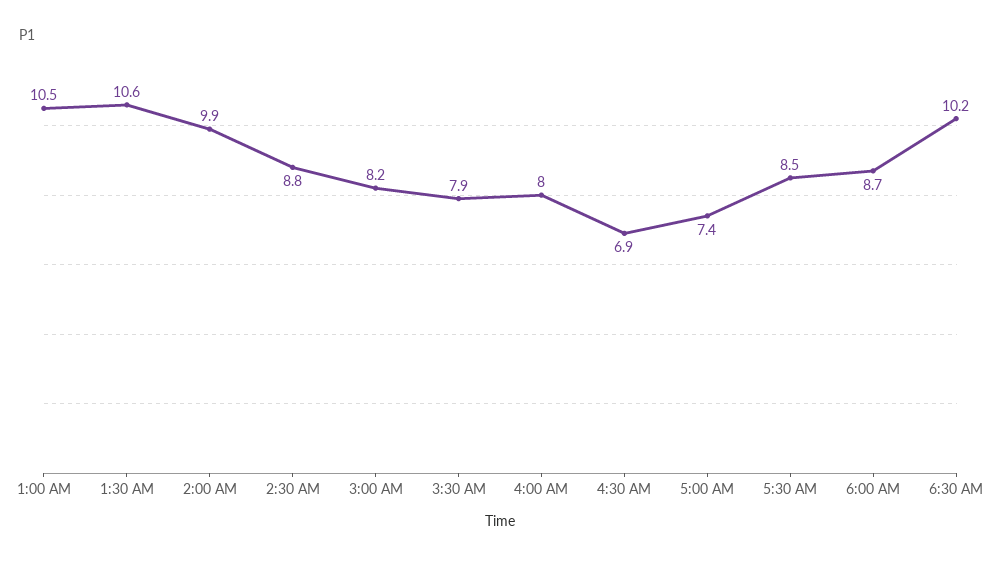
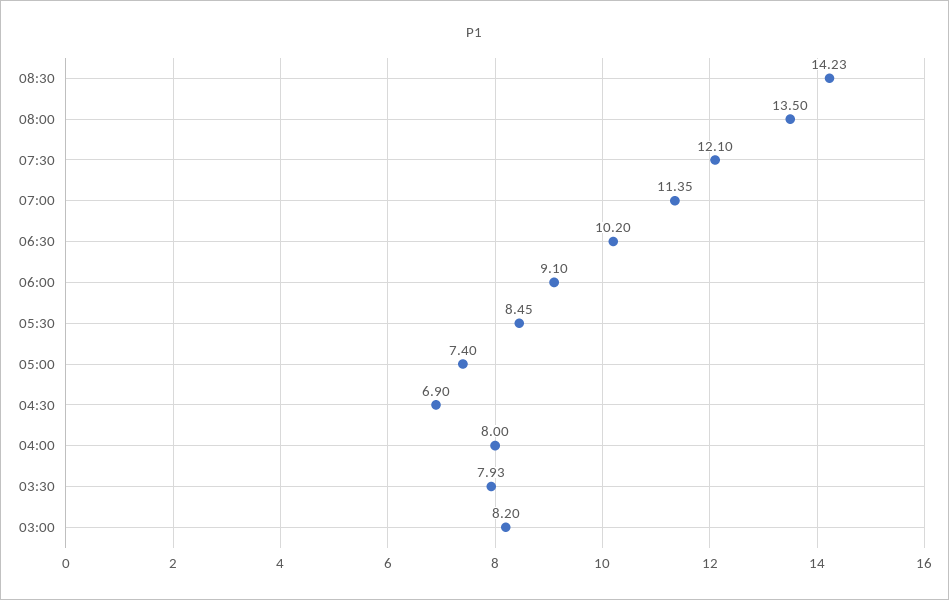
1:00 AM: 10.5 -> none
1:30 AM: 10.6 -> none
2:00 AM: 9.9 -> none
2:30 AM: 8.8 -> none
6:00 AM: 8.7 -> 9.1
08:30: none -> 14.23
08:00: none -> 13.5
07:30: none -> 12.1
07:00: none -> 11.35

